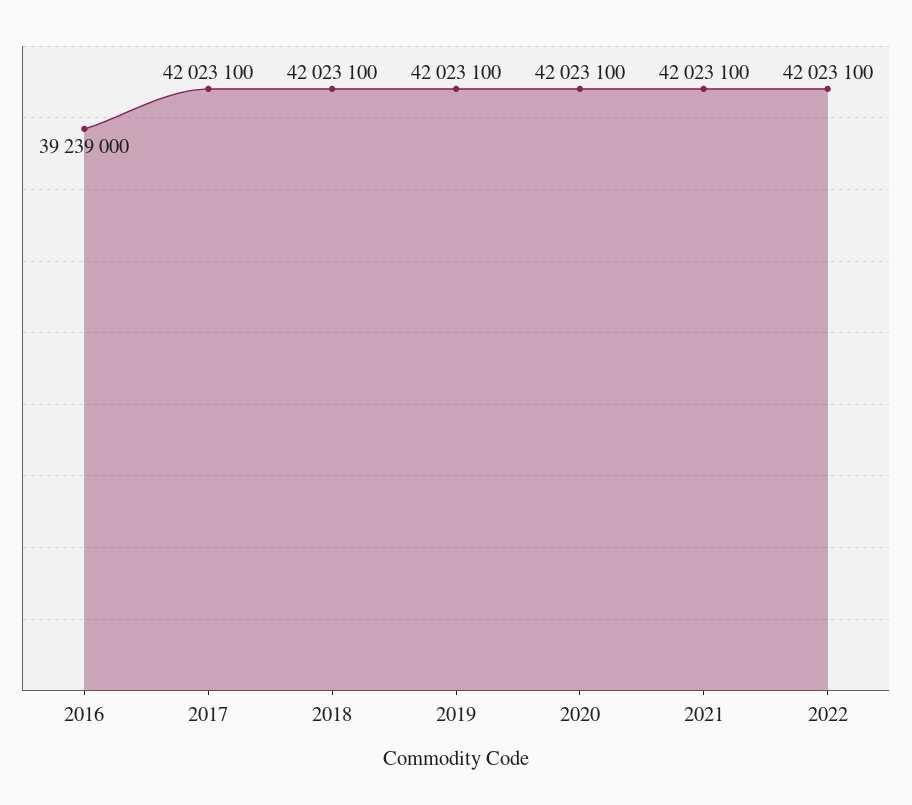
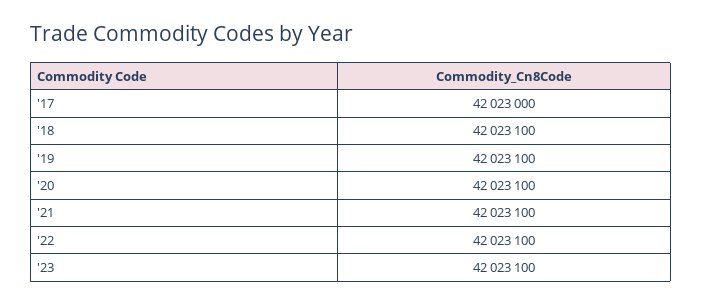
2016: 39239000 -> none
2017: 42023100 -> 42023000
'23: none -> 42023100

